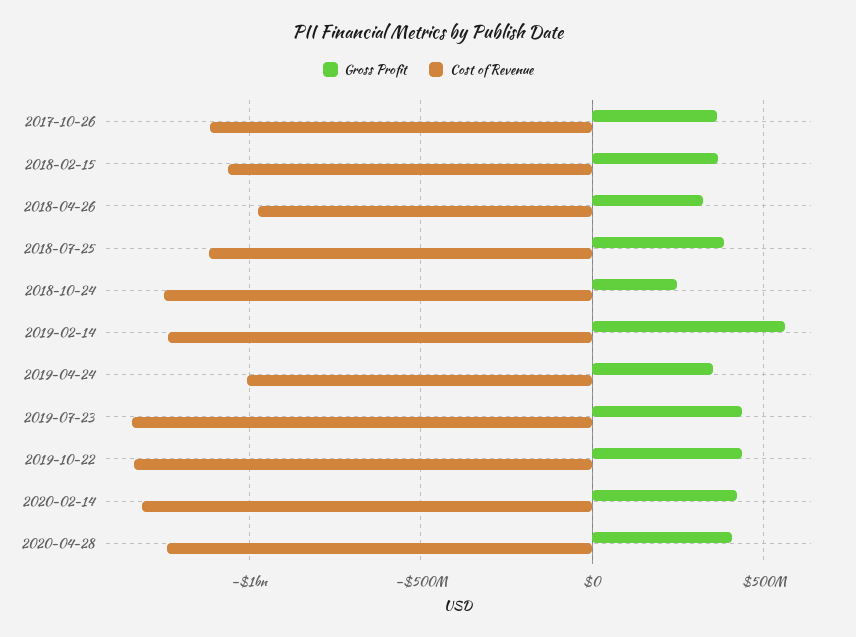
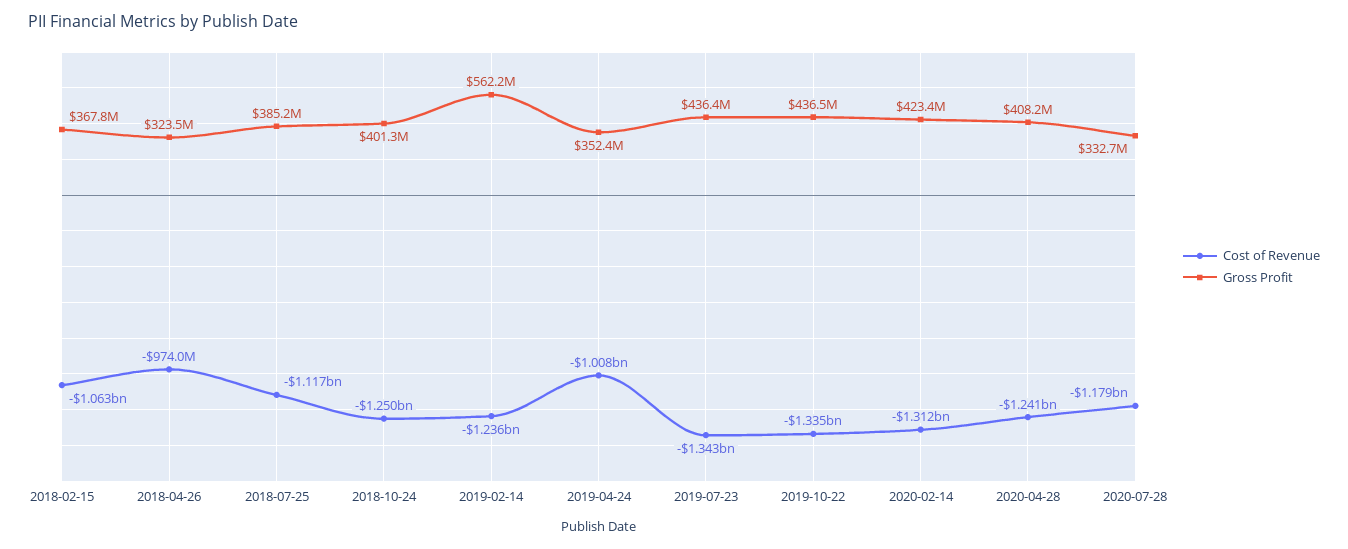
Gross Profit, 2017-10-26: 350000000 -> none
Cost of Revenue, 2017-10-26: -1100000000 -> none
Gross Profit, 2018-10-24: 250000000 -> 401300000
Cost of Revenue, 2020-07-28: none -> -1179000000
Gross Profit, 2020-07-28: none -> 332700000

